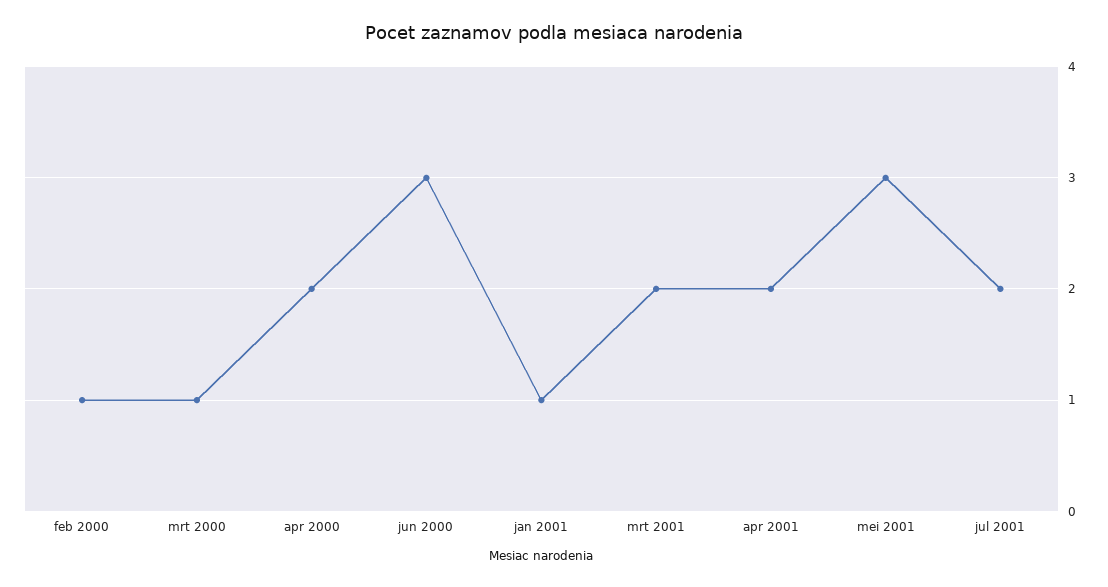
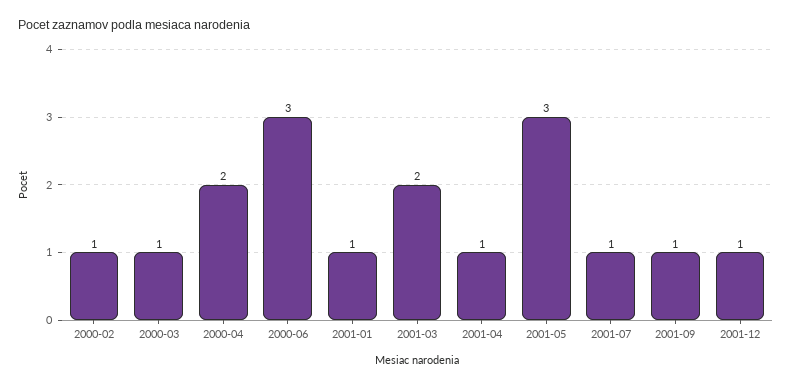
apr 2001: 2 -> 1
jul 2001: 2 -> 1
2001-09: none -> 1
2001-12: none -> 1

